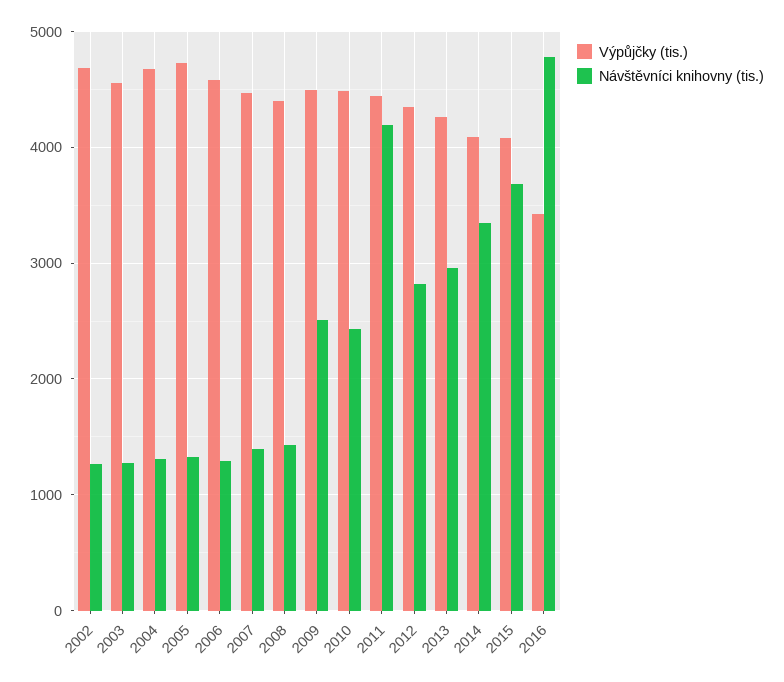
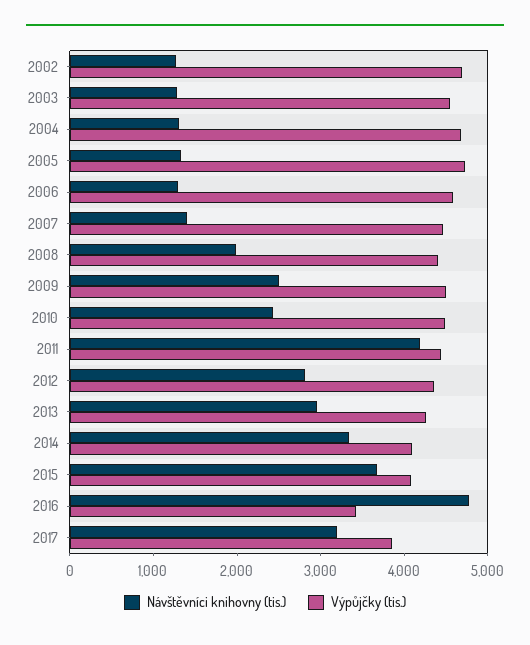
Návštěvníci knihovny (tis.), 2008: 1400 -> 2000
Návštěvníci knihovny (tis.), 2017: none -> 3200
Výpůjčky (tis.), 2017: none -> 3800

